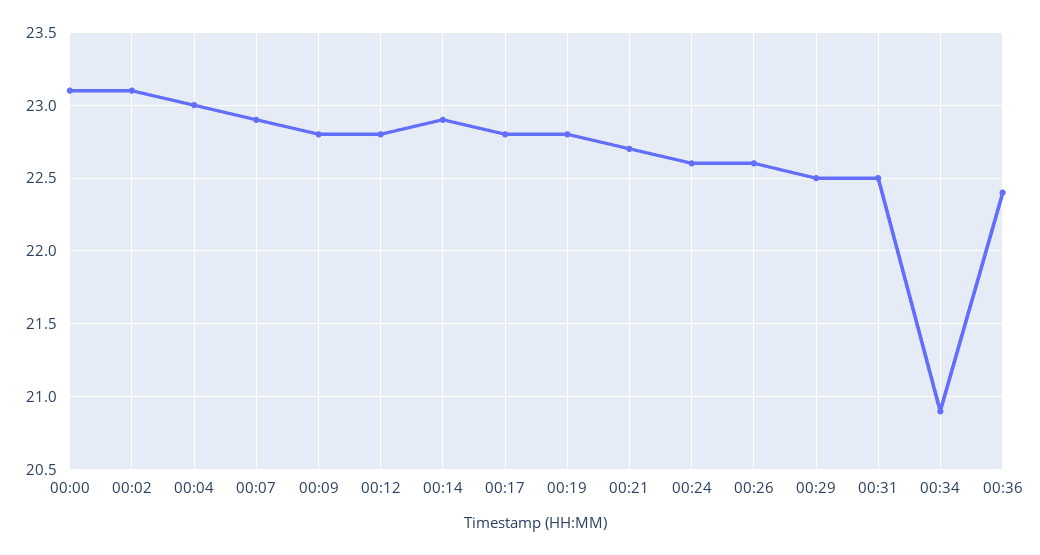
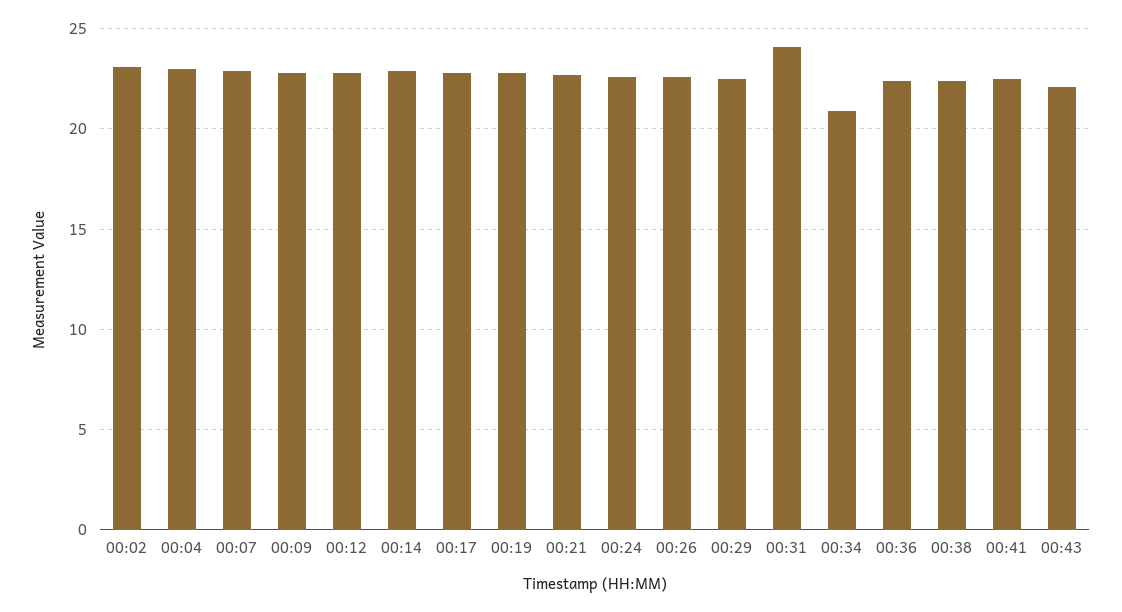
00:00: 23.1 -> none
00:31: 22.5 -> 24
00:38: none -> 22.5
00:41: none -> 22.5
00:43: none -> 22

